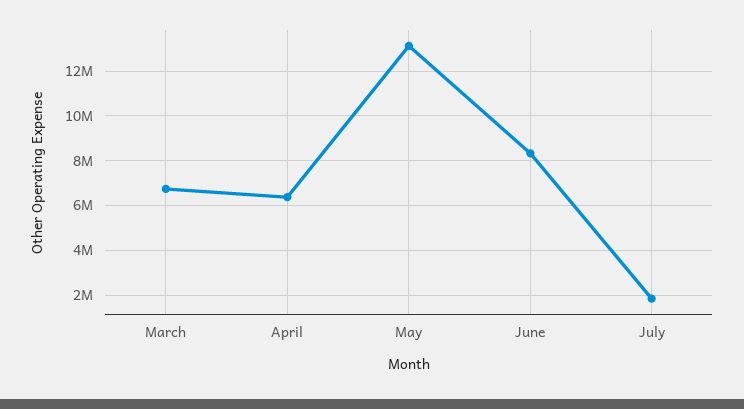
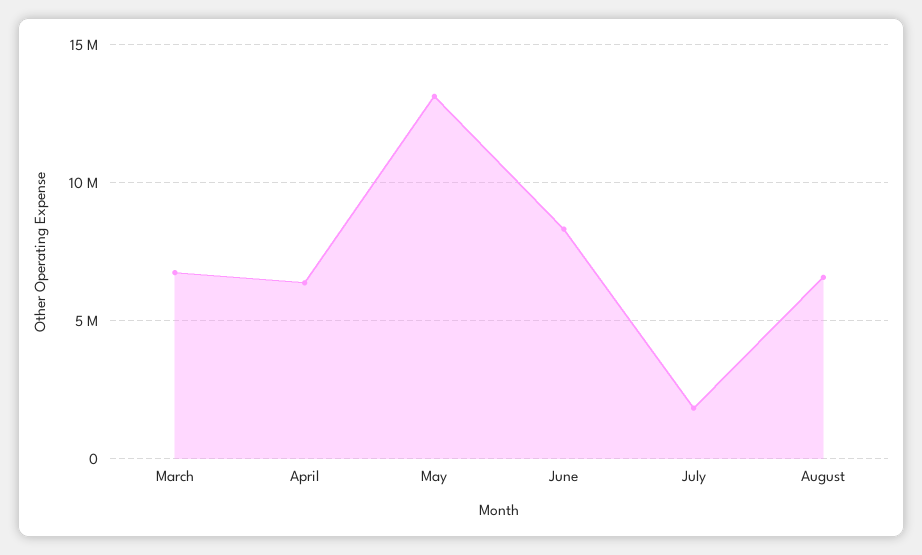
August: none -> 6500000

